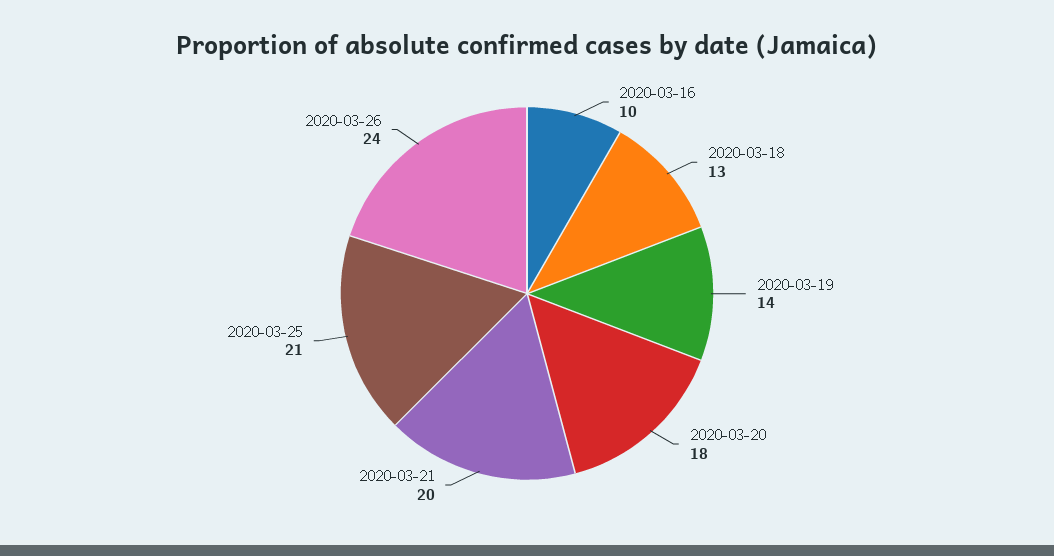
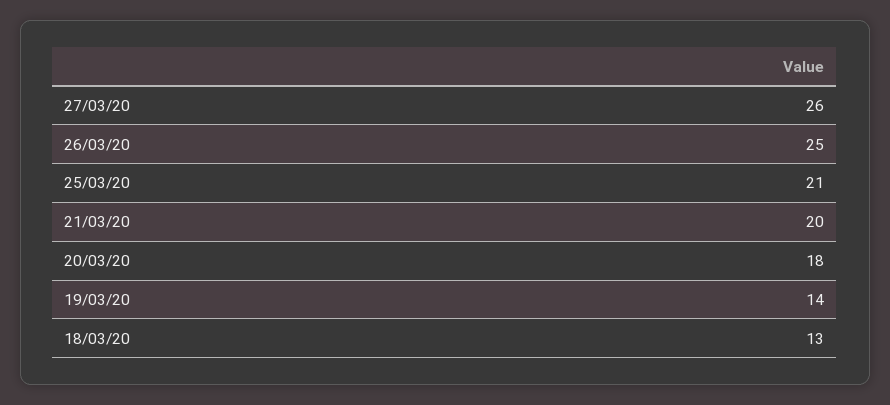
2020-03-16: 10 -> none
2020-03-26: 24 -> 25
27/03/20: none -> 26

